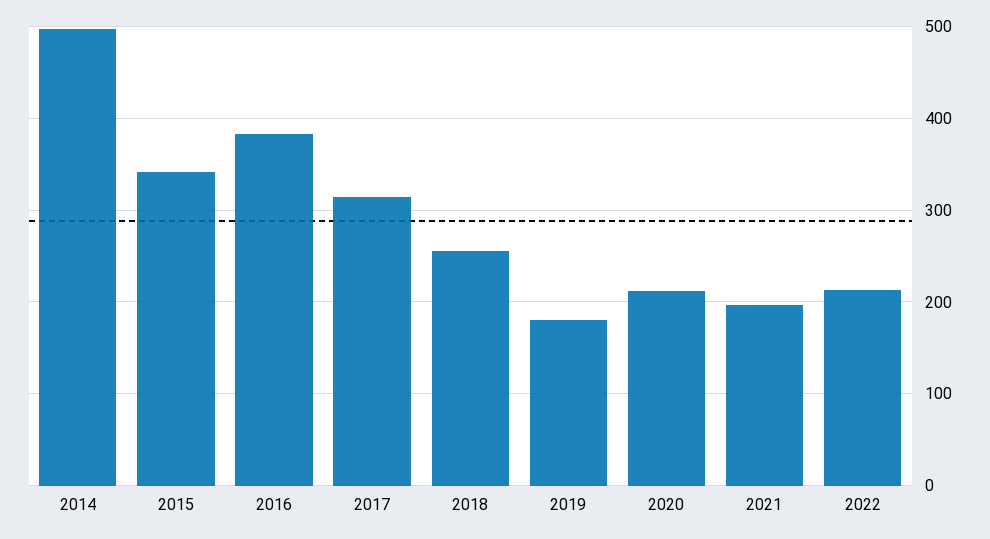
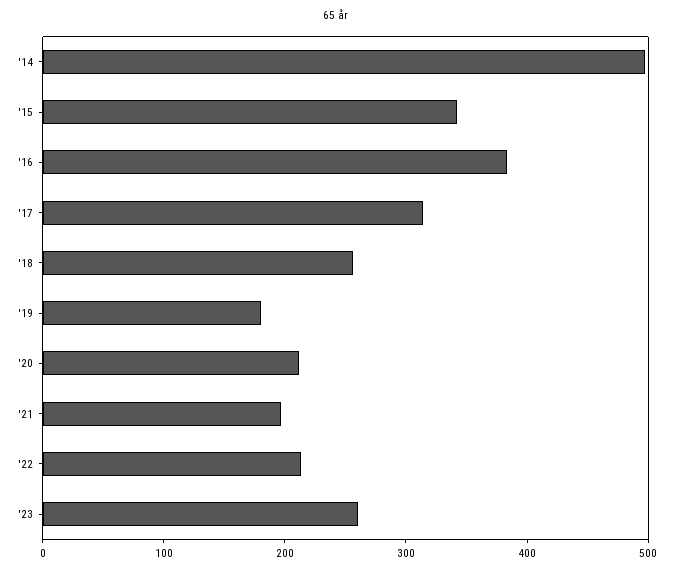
'23: none -> 260

